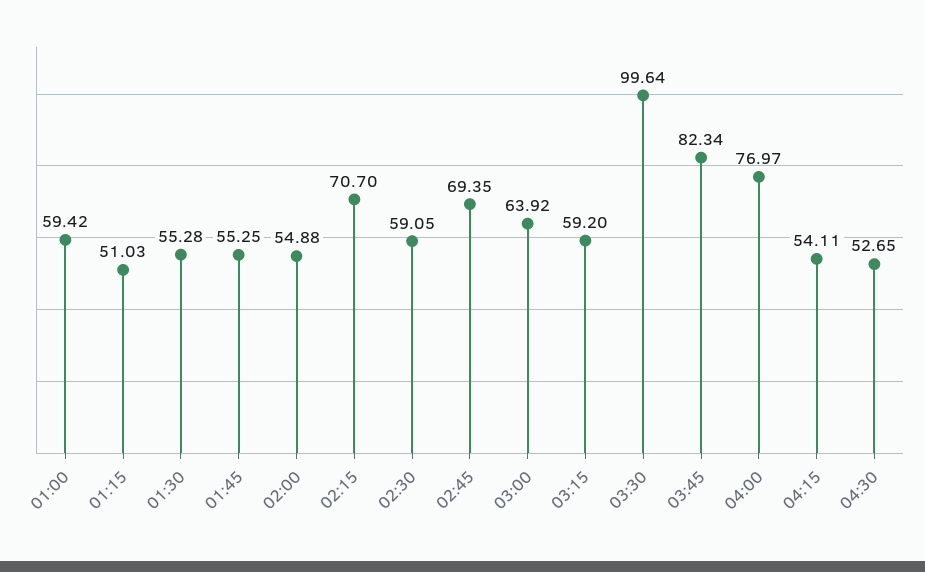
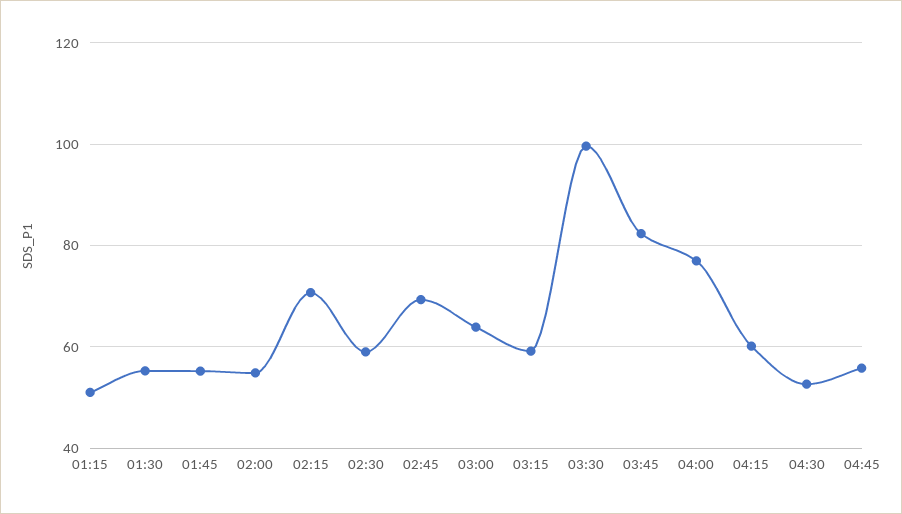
01:00: 59.42 -> none
04:15: 54.11 -> 60
04:45: none -> 56

